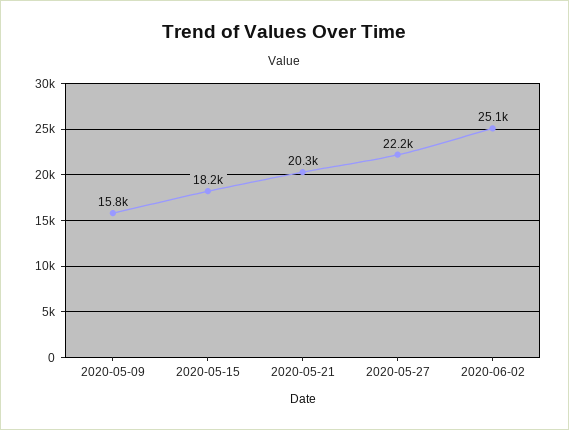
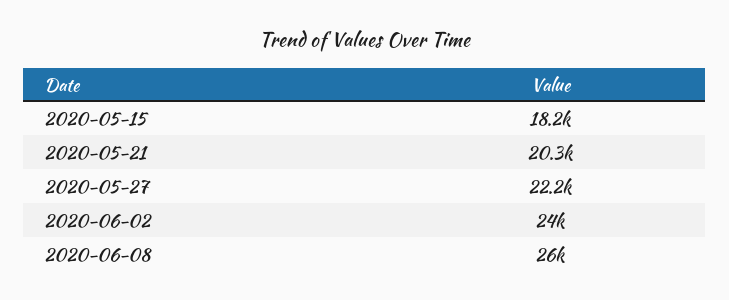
2020-05-09: 15800 -> none
2020-06-02: 25100 -> 24000
2020-06-08: none -> 26000

